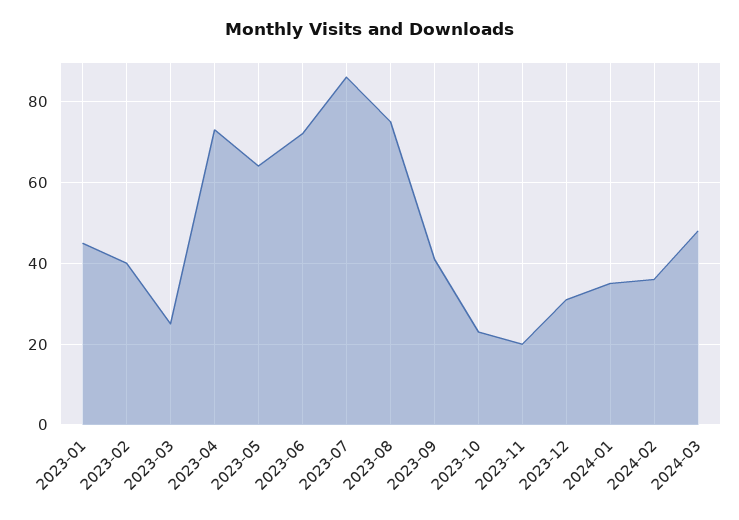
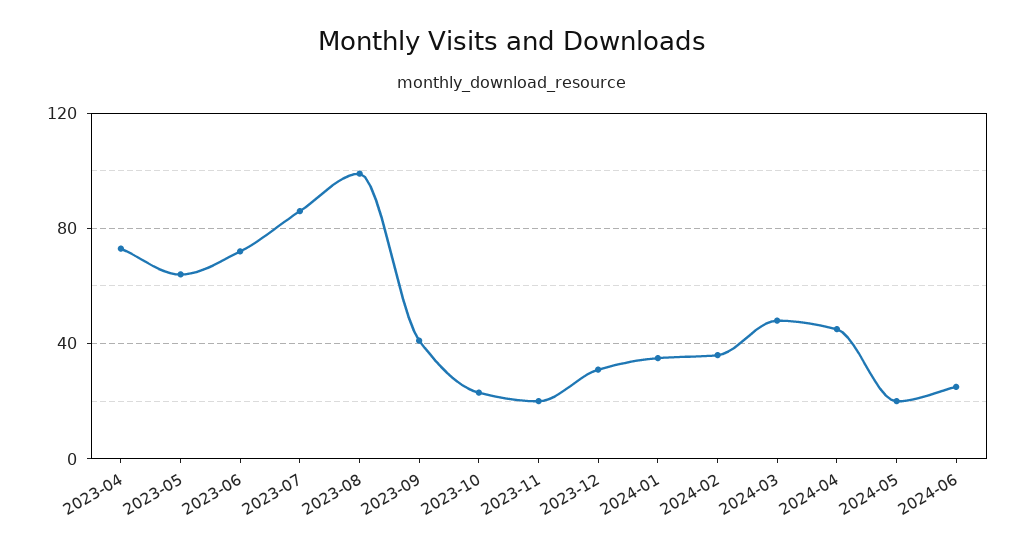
2023-01: 45 -> none
2023-02: 40 -> none
2023-03: 25 -> none
2023-08: 75 -> 100
2024-04: none -> 45
2024-05: none -> 20
2024-06: none -> 25

